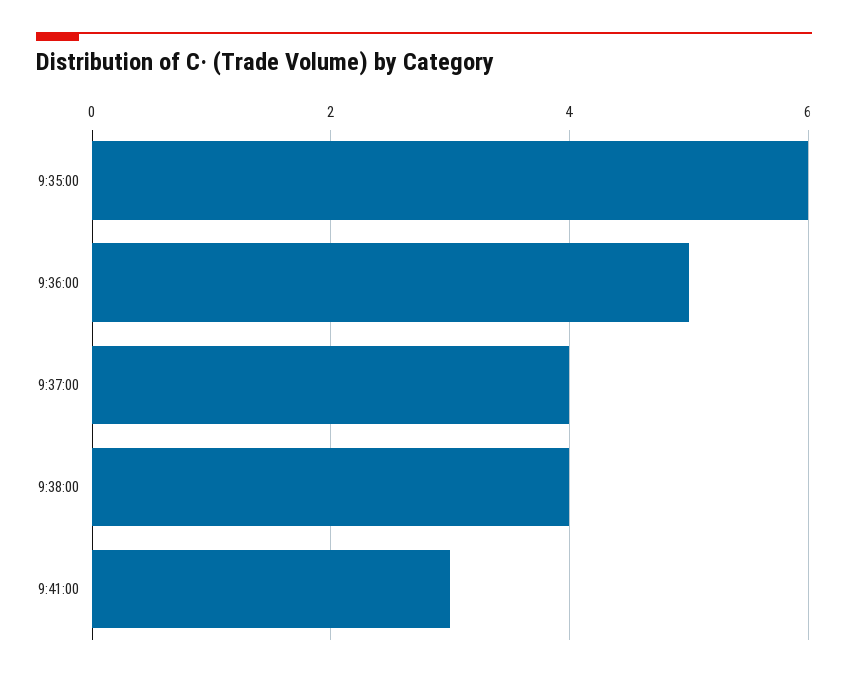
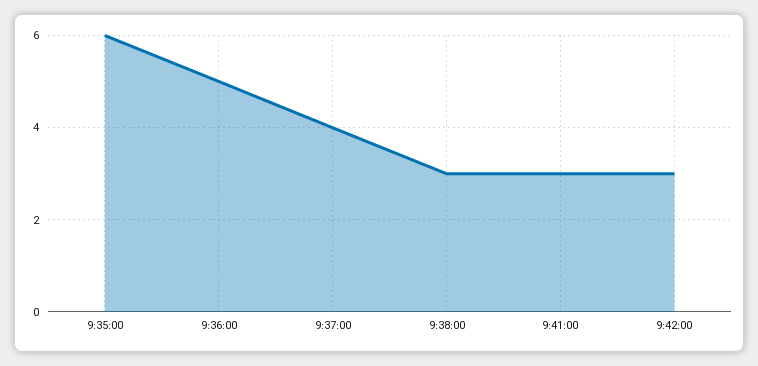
9:38:00: 4 -> 3
9:42:00: none -> 3

